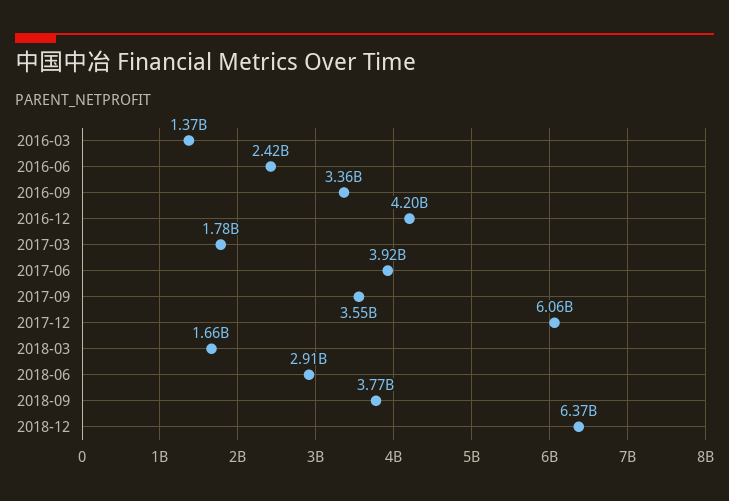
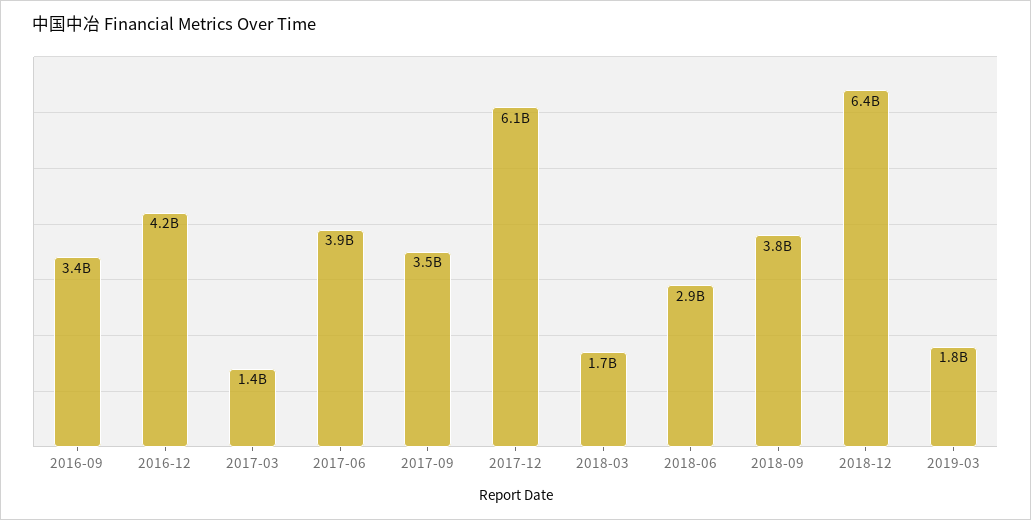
2016-03: 1370000000 -> none
2016-06: 2420000000 -> none
2017-03: 1780000000 -> 1400000000
2019-03: none -> 1800000000

